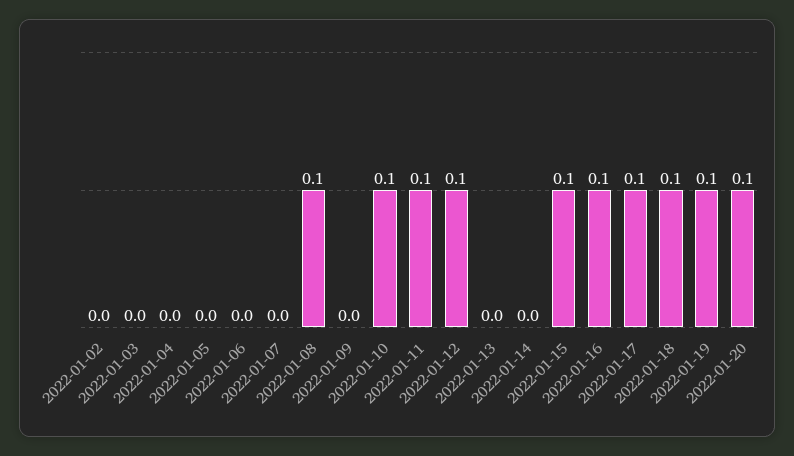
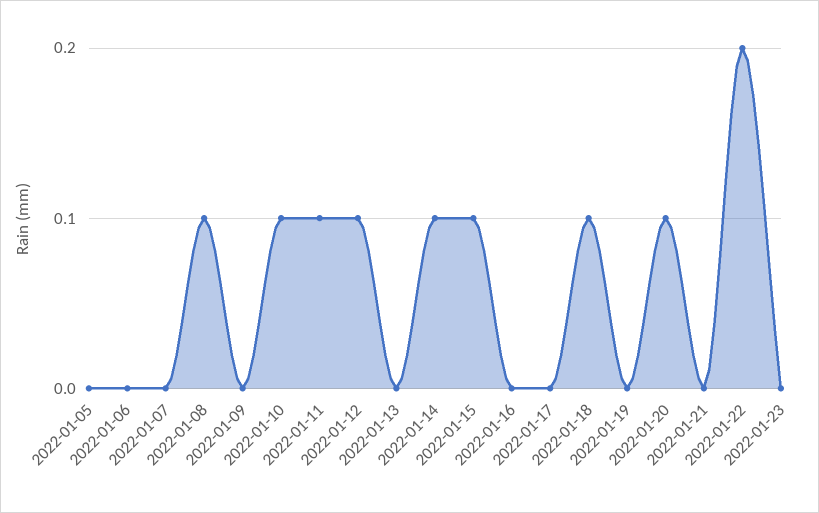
2022-01-02: 0 -> none
2022-01-03: 0 -> none
2022-01-04: 0 -> none
2022-01-14: 0 -> 0.1
2022-01-16: 0.1 -> 0
2022-01-17: 0.1 -> 0
2022-01-19: 0.1 -> 0
2022-01-21: none -> 0
2022-01-22: none -> 0.2
2022-01-23: none -> 0

